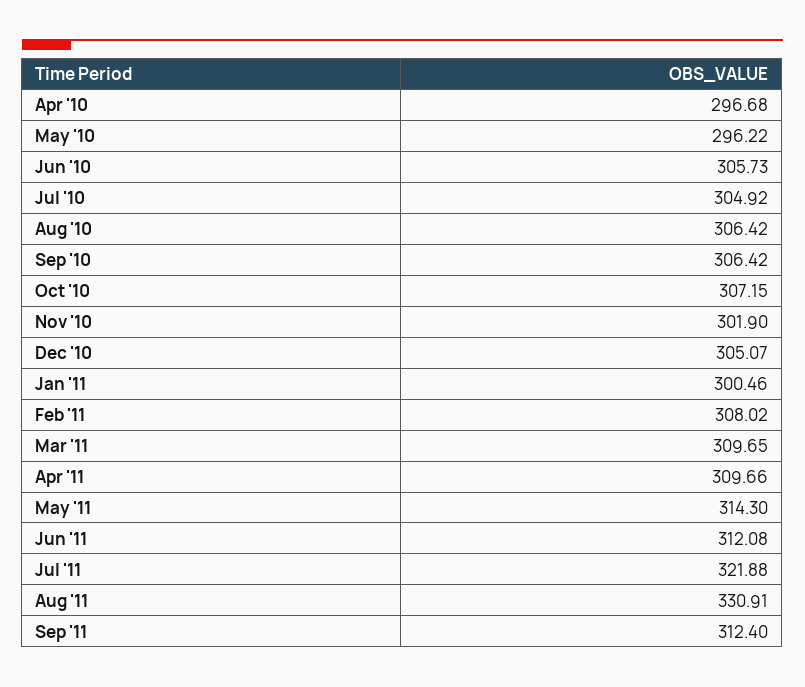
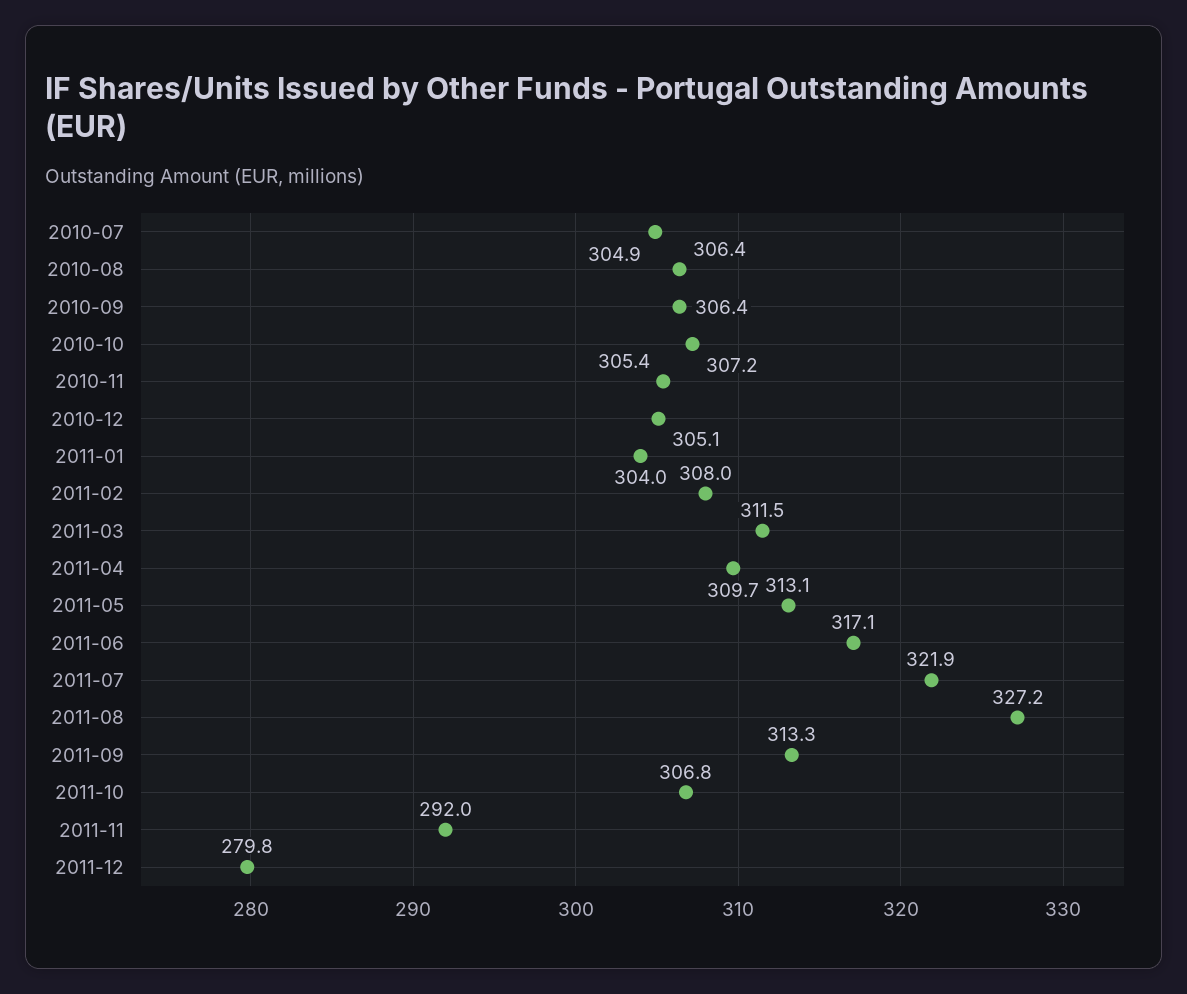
Apr '10: 296.68 -> none
May '10: 296.22 -> none
Jun '10: 305.73 -> none
Nov '10: 301.9 -> 305.4
Jan '11: 300.46 -> 304
Mar '11: 309.65 -> 311.5
May '11: 314.3 -> 313.1
Jun '11: 312.08 -> 317.1
Aug '11: 330.91 -> 327.2
Sep '11: 312.4 -> 313.3
2011-10: none -> 306.8
2011-11: none -> 292
2011-12: none -> 279.8

